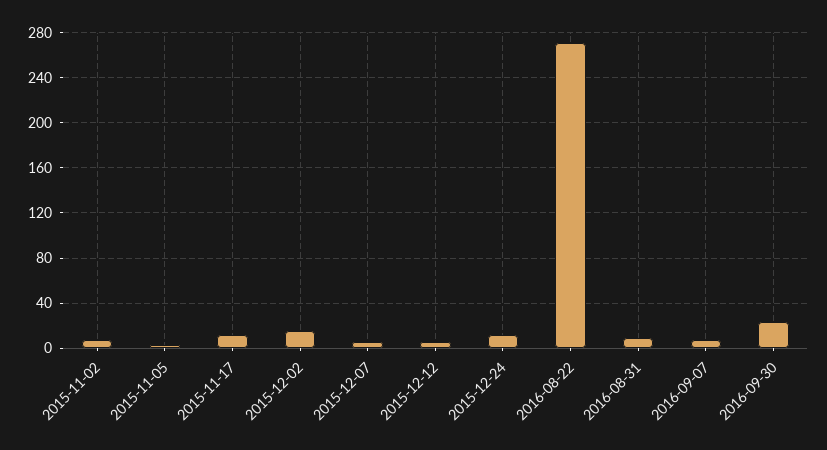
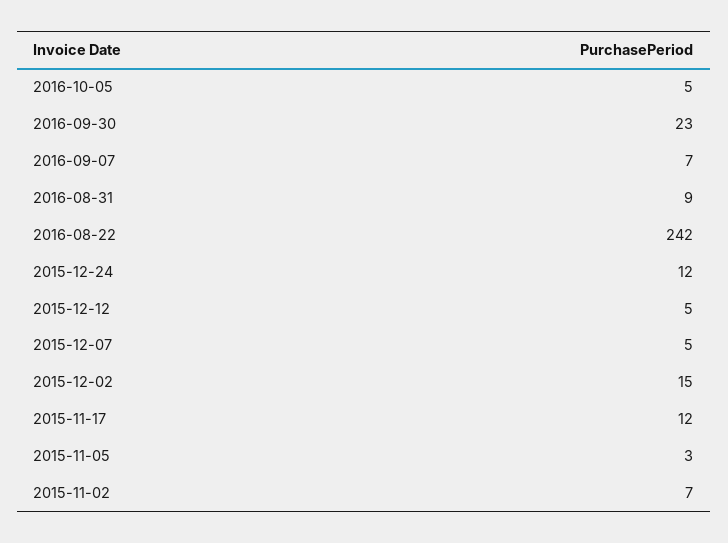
2016-08-22: 270 -> 242
2016-10-05: none -> 5

